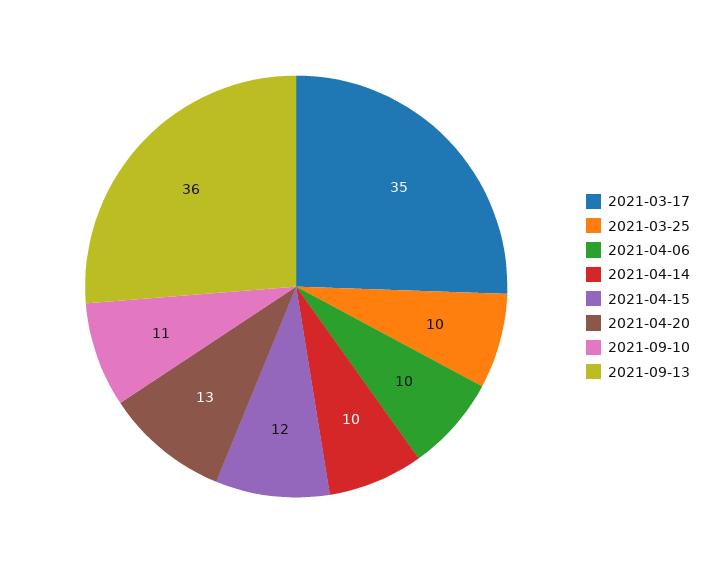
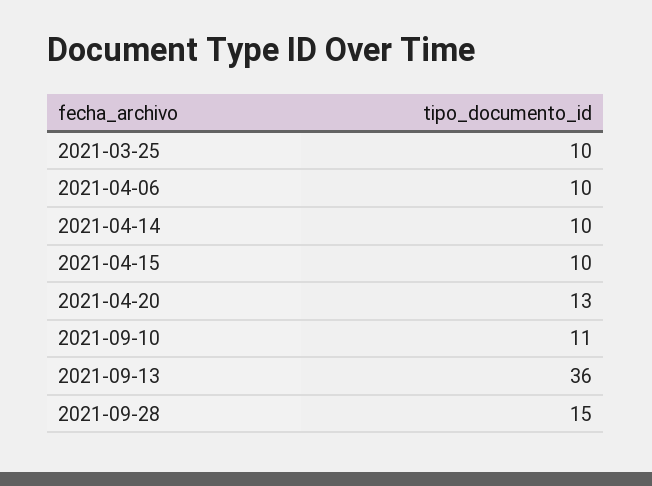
2021-03-17: 35 -> none
2021-04-15: 12 -> 10
2021-09-28: none -> 15

